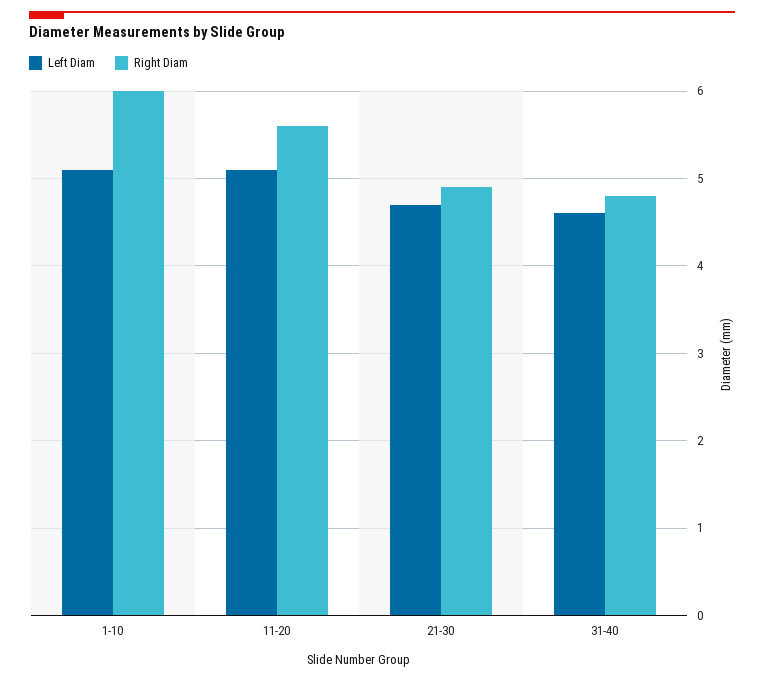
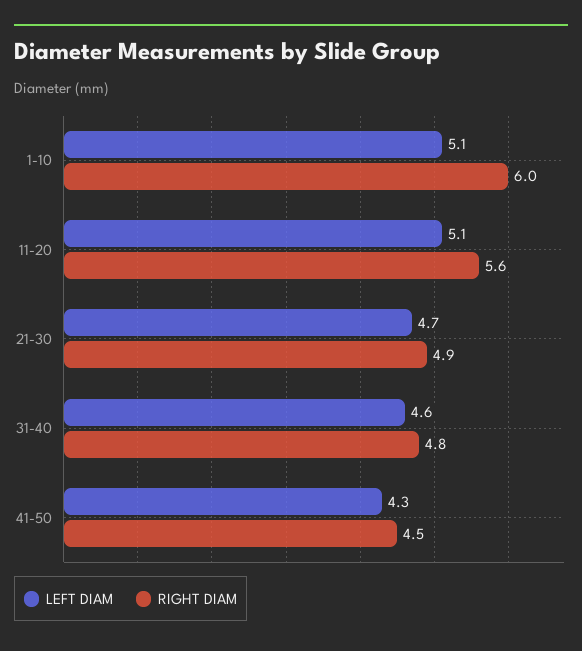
Left Diam, 41-50: none -> 4.3
Right Diam, 41-50: none -> 4.5

